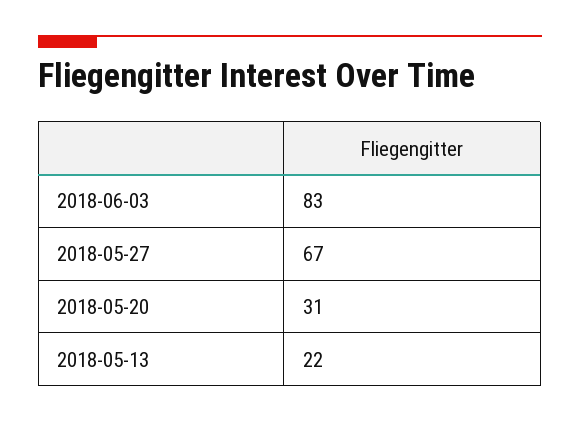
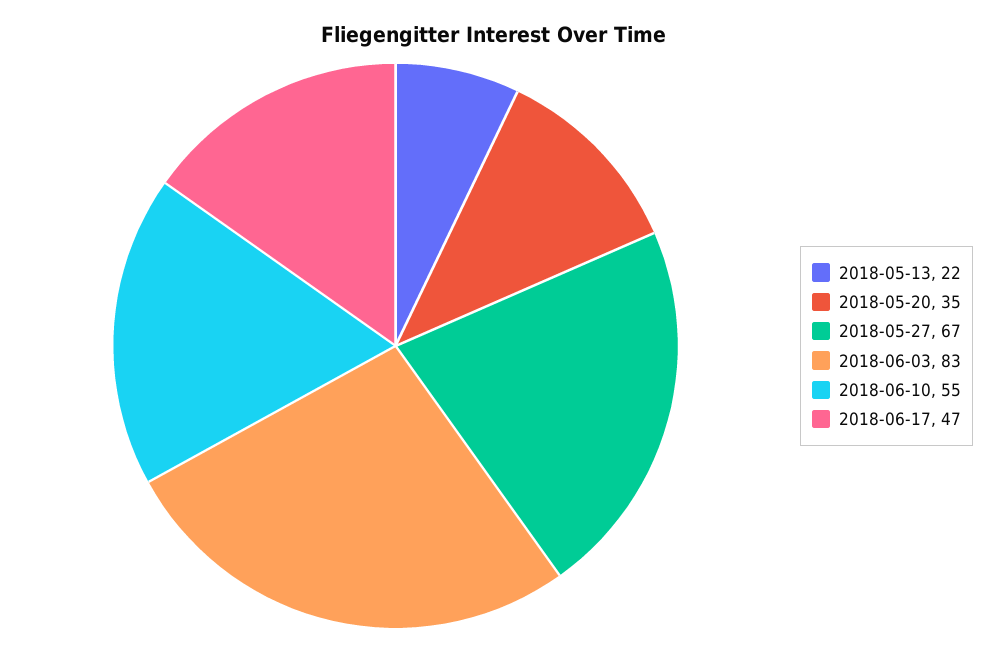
2018-05-20: 31 -> 35
2018-06-10: none -> 55
2018-06-17: none -> 47

